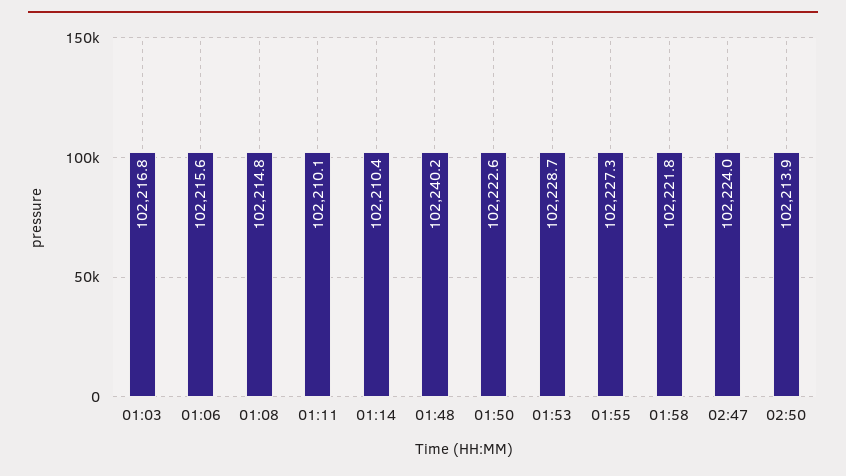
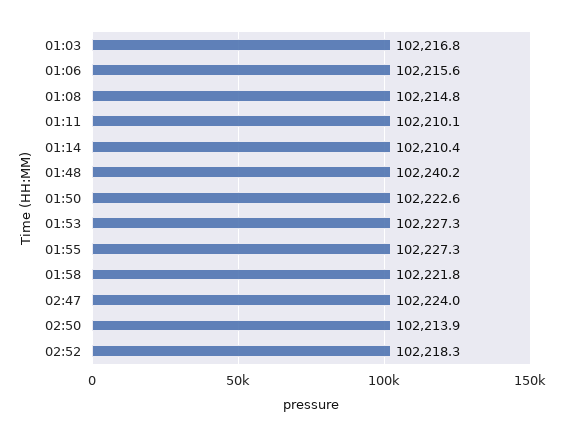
01:53: 102228.7 -> 102227.3
02:52: none -> 102218.3

